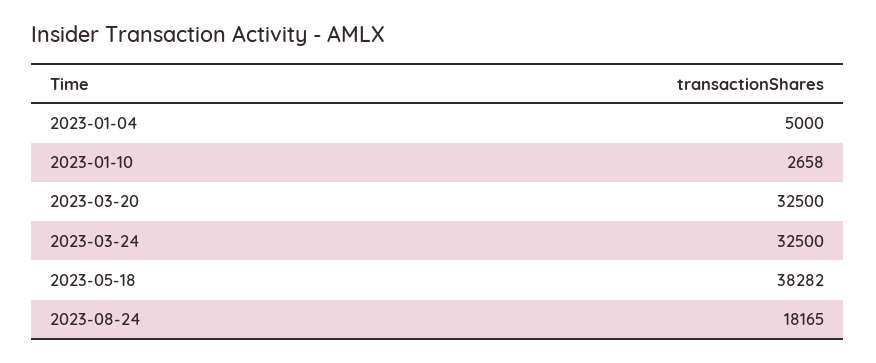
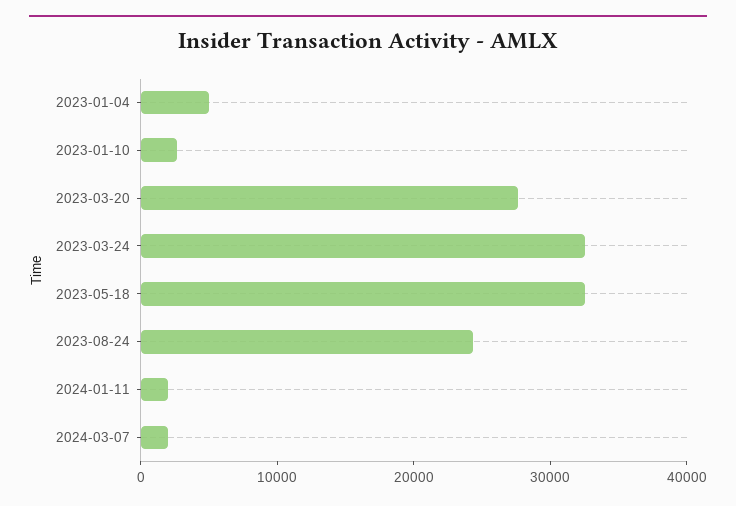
2023-03-20: 32500 -> 28000
2023-05-18: 38282 -> 32000
2023-08-24: 18165 -> 24000
2024-01-11: none -> 2000
2024-03-07: none -> 2000

